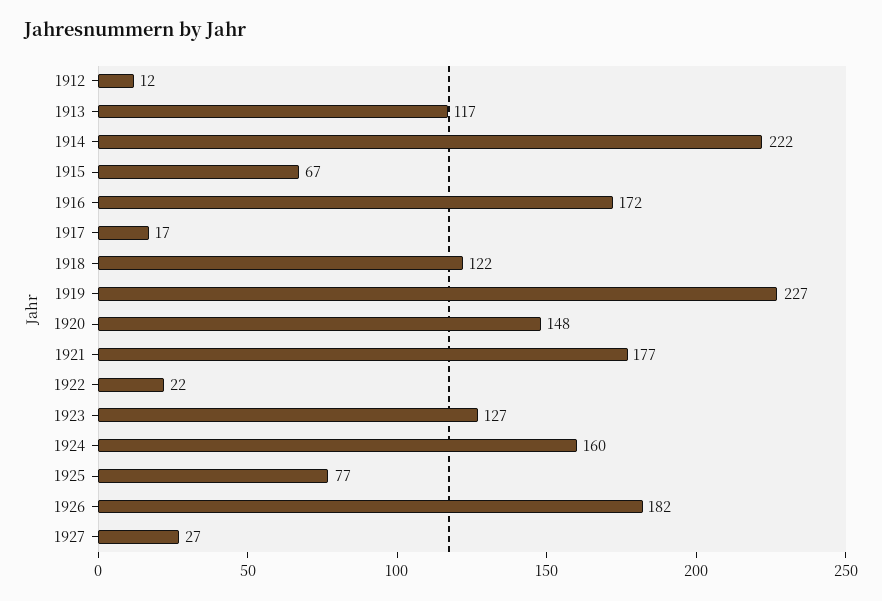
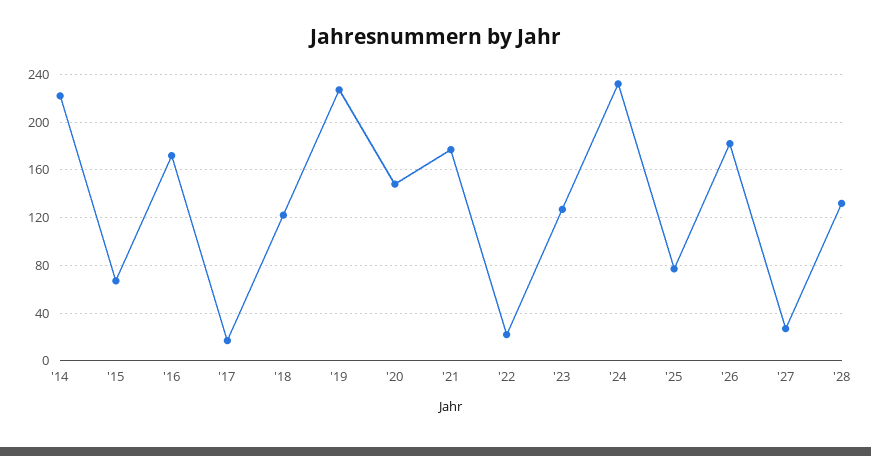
1912: 12 -> none
1913: 117 -> none
1924: 160 -> 230
'28: none -> 130

